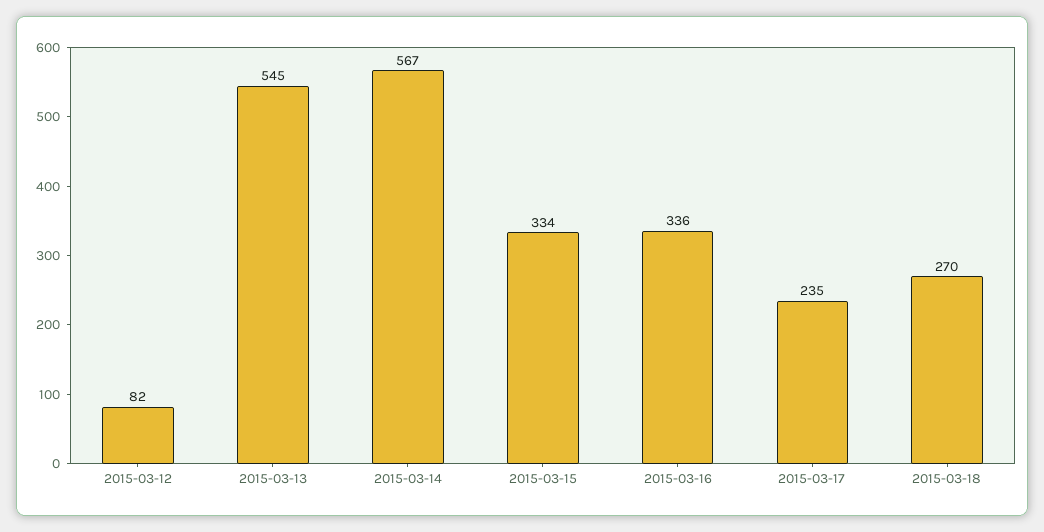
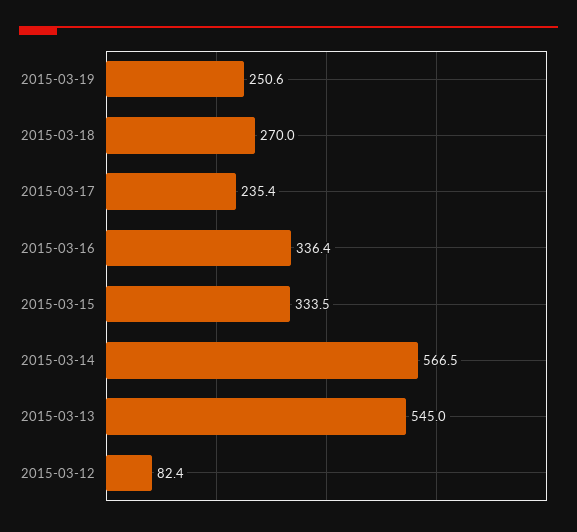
2015-03-19: none -> 250.6

